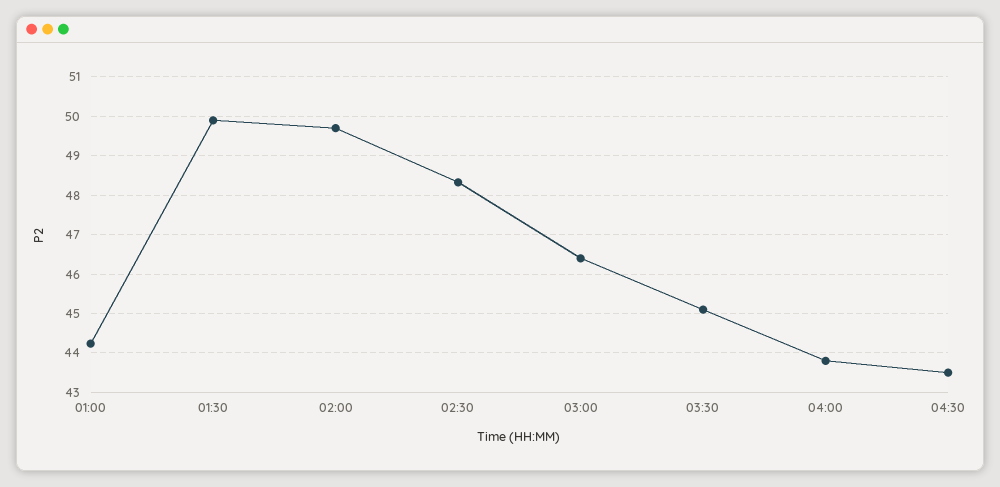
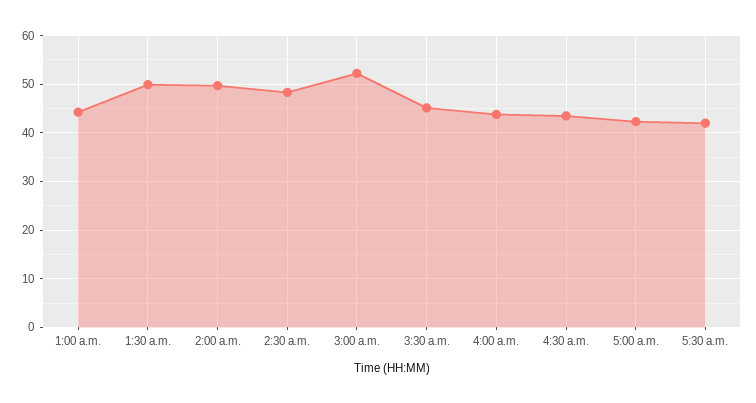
03:00: 46.4 -> 52
5:00 a.m.: none -> 42
5:30 a.m.: none -> 42

